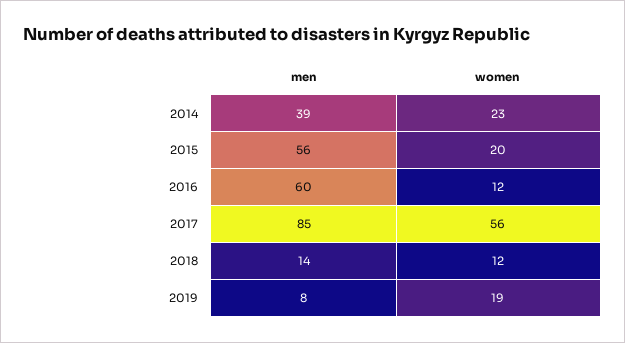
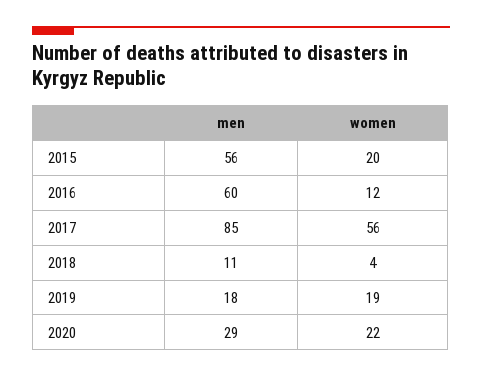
men, 2014: 39 -> none
women, 2014: 23 -> none
men, 2018: 14 -> 11
women, 2018: 12 -> 4
men, 2019: 8 -> 18
men, 2020: none -> 29
women, 2020: none -> 22

